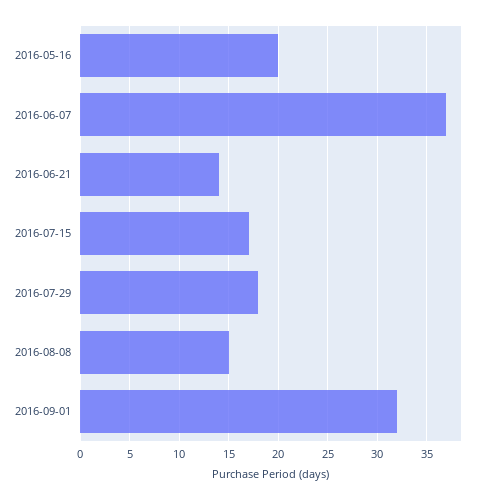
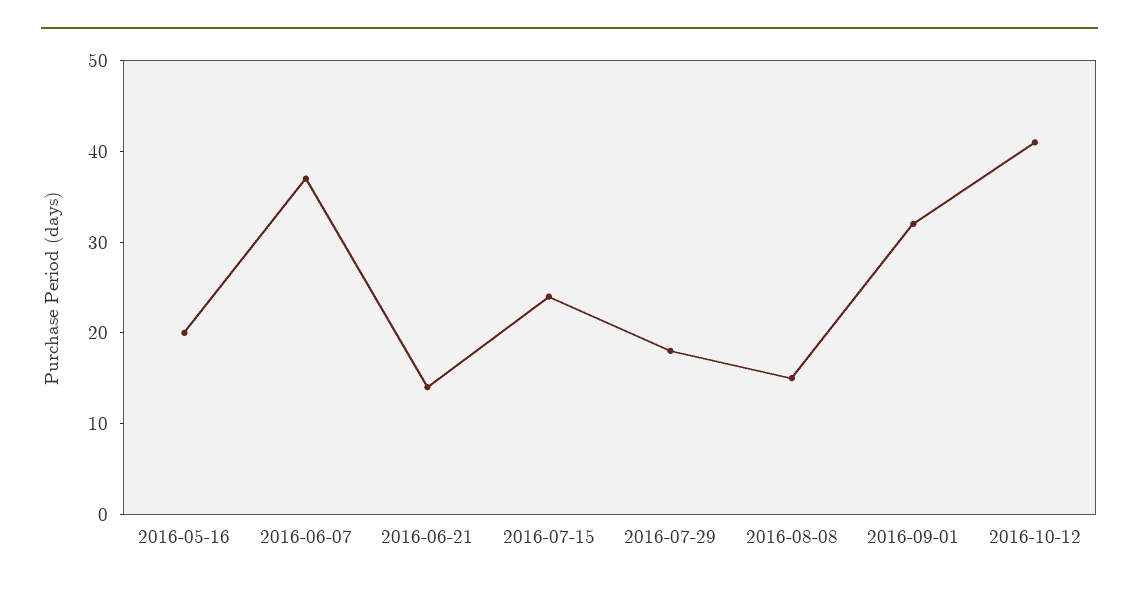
2016-07-15: 17 -> 24
2016-10-12: none -> 41

